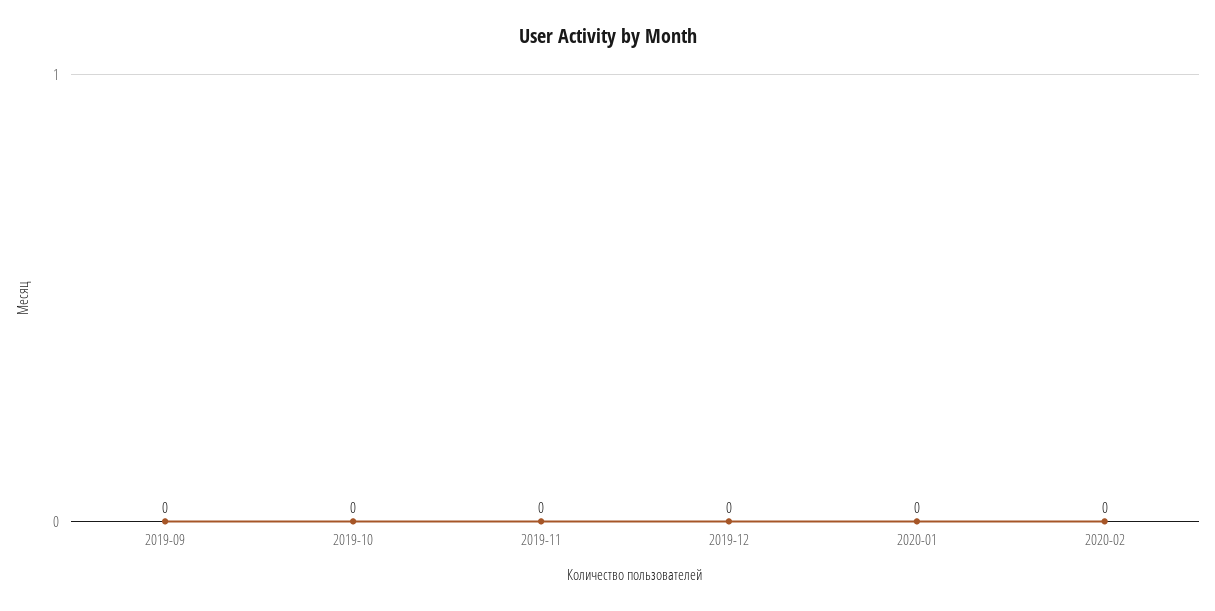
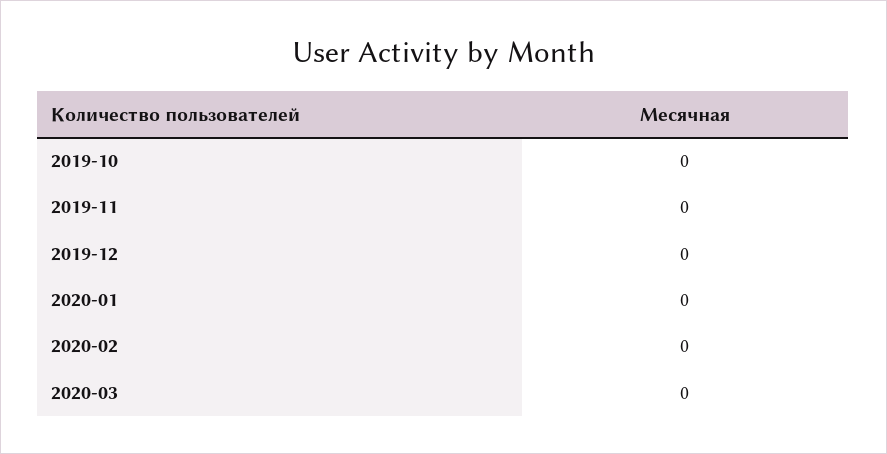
2019-09: 0 -> none
2020-03: none -> 0

